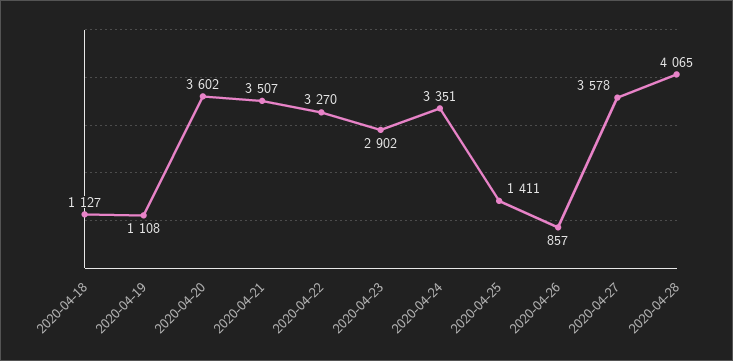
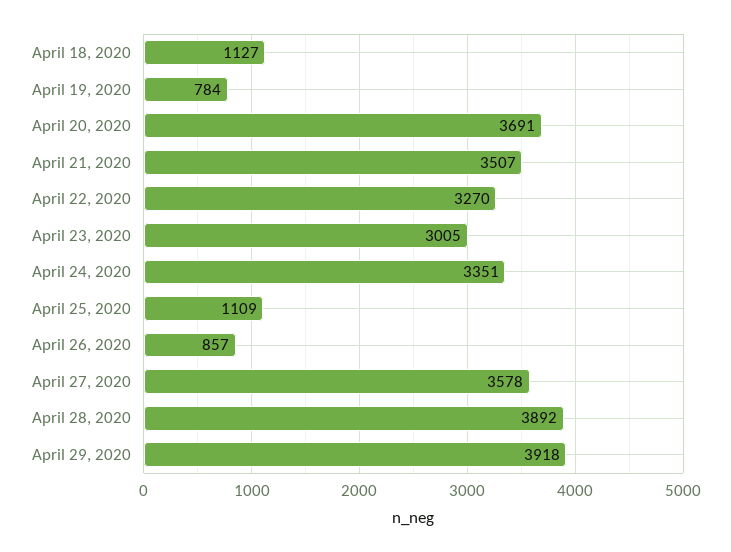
2020-04-19: 1108 -> 784
2020-04-20: 3602 -> 3691
2020-04-23: 2902 -> 3005
2020-04-25: 1411 -> 1109
2020-04-28: 4065 -> 3892
April 29, 2020: none -> 3918

